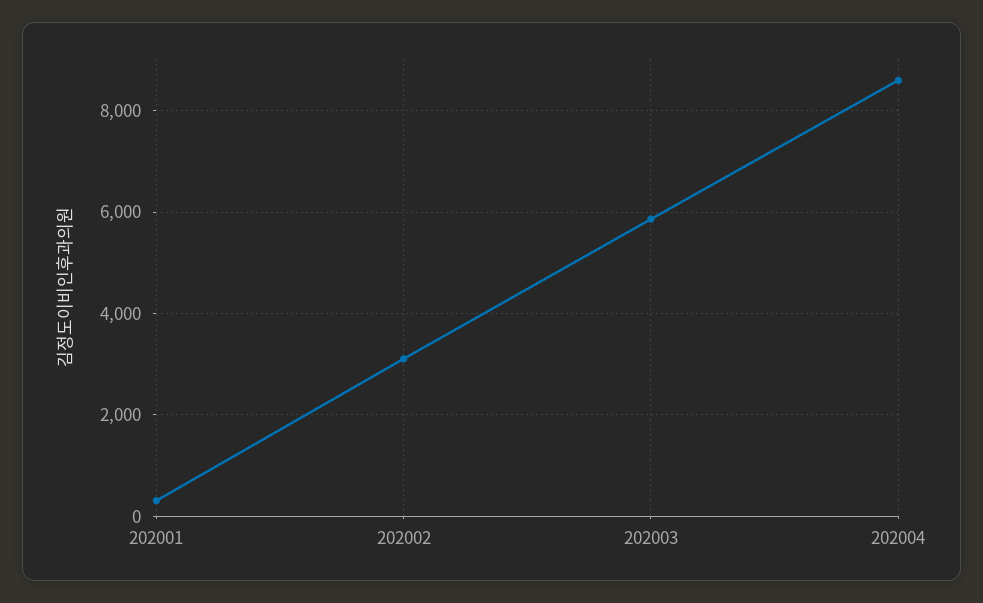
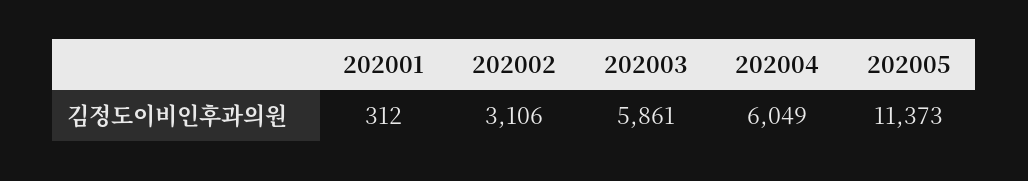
202004: 8600 -> 6049
202005: none -> 11373

